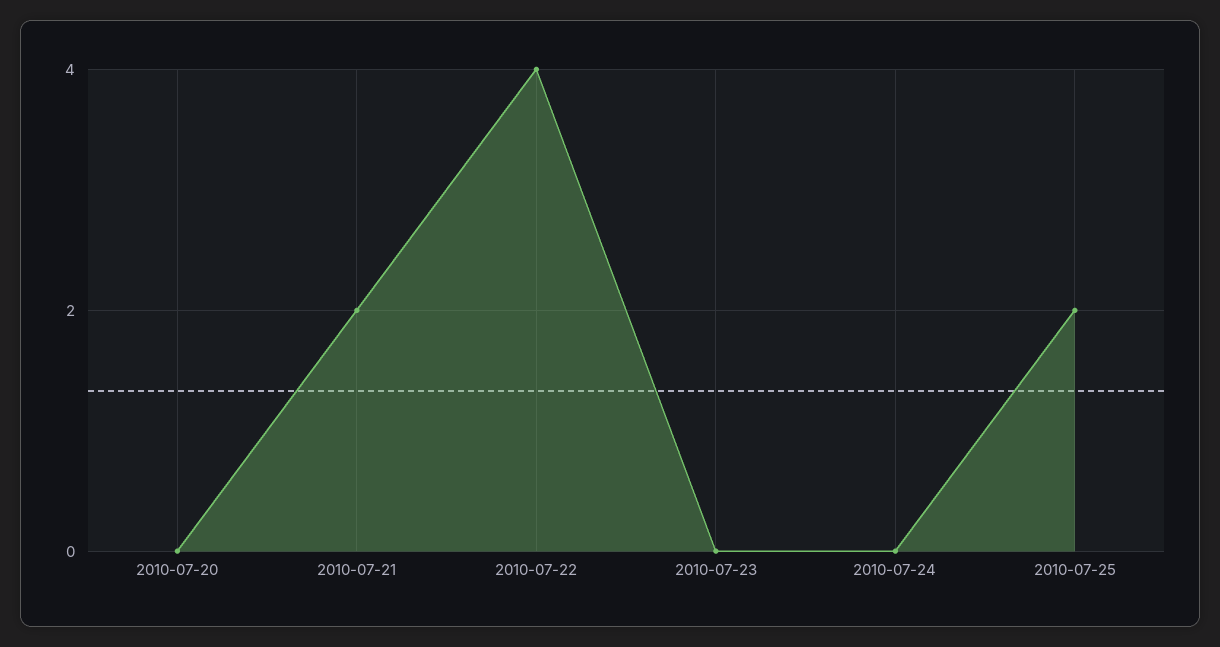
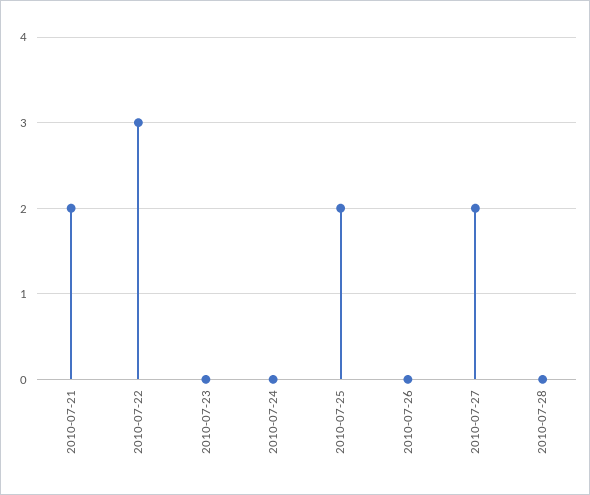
2010-07-20: 0 -> none
2010-07-22: 4 -> 3
2010-07-26: none -> 0
2010-07-27: none -> 2
2010-07-28: none -> 0

